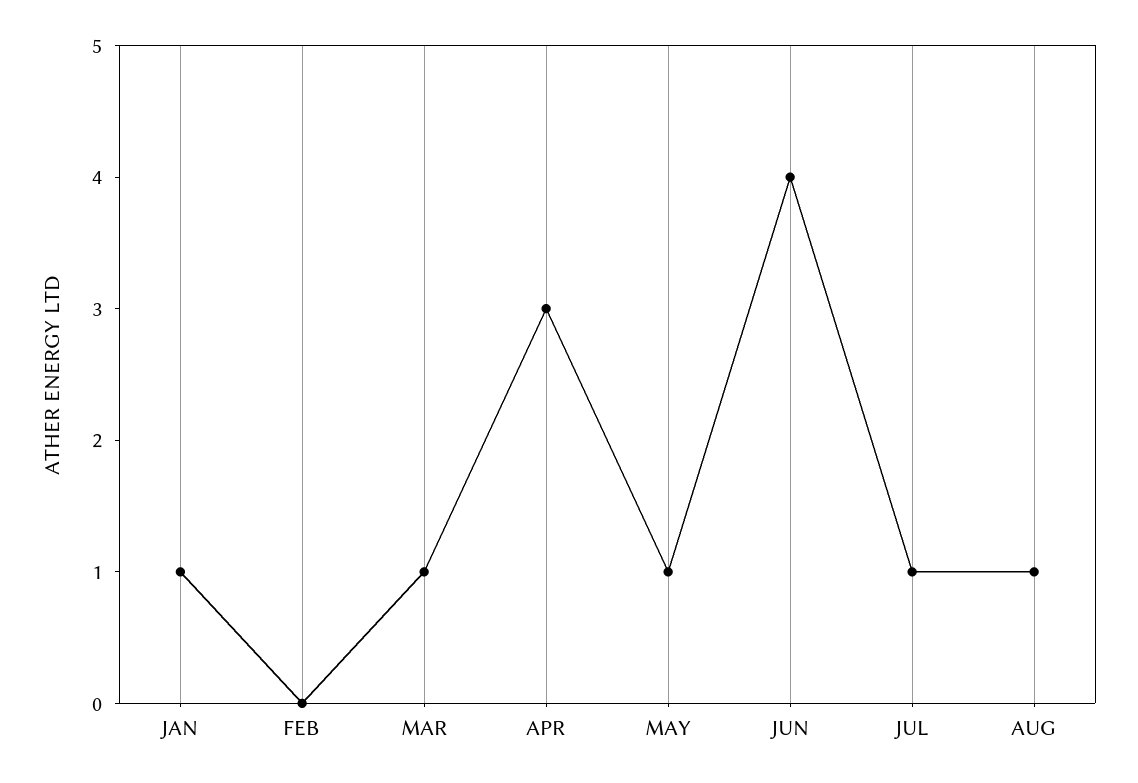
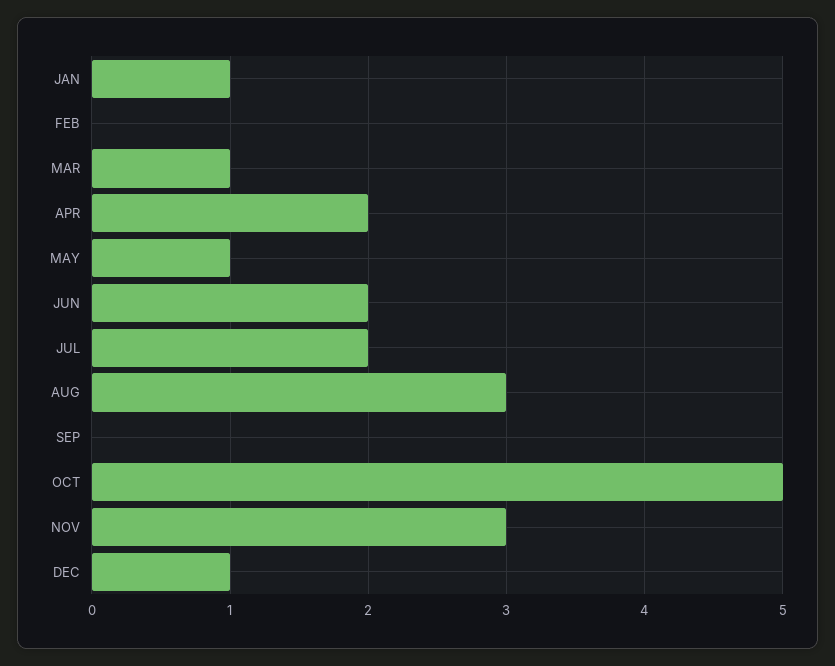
APR: 3 -> 2
JUN: 4 -> 2
JUL: 1 -> 2
AUG: 1 -> 3
SEP: none -> 0
OCT: none -> 5
NOV: none -> 3
DEC: none -> 1

